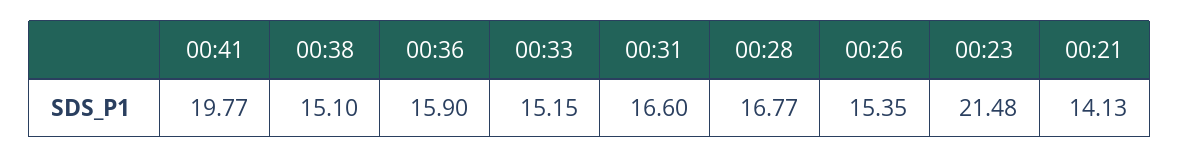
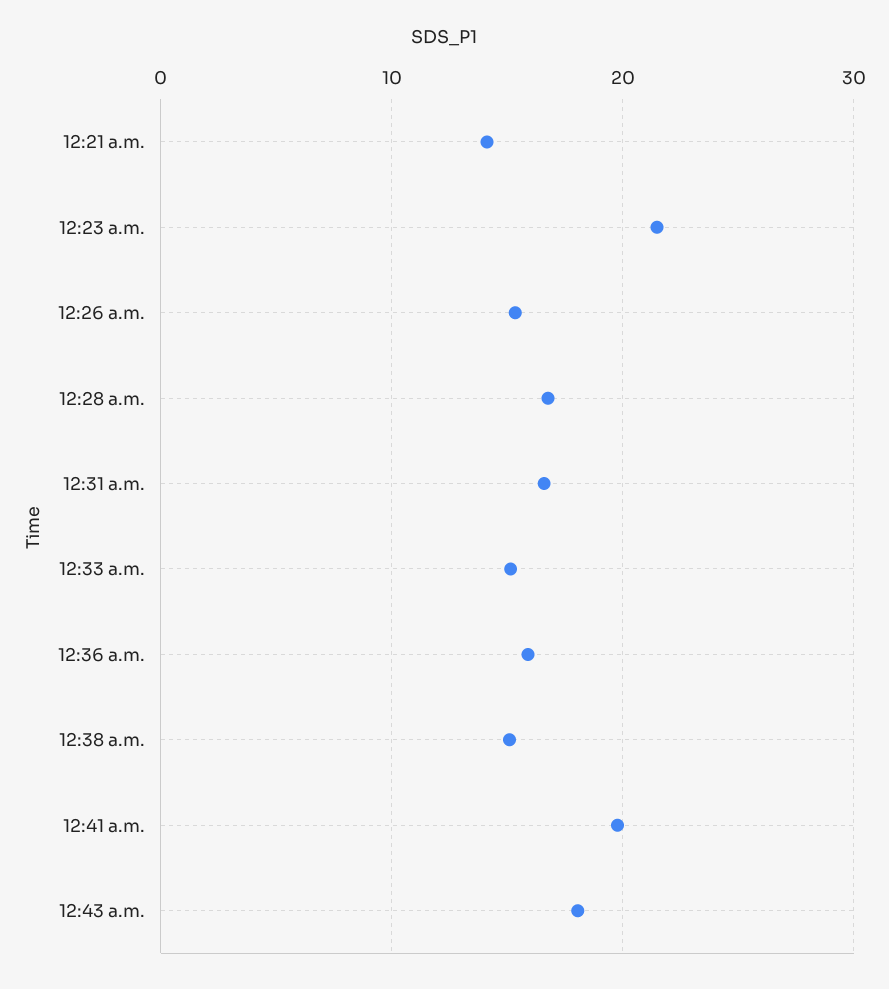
12:43 a.m.: none -> 18

